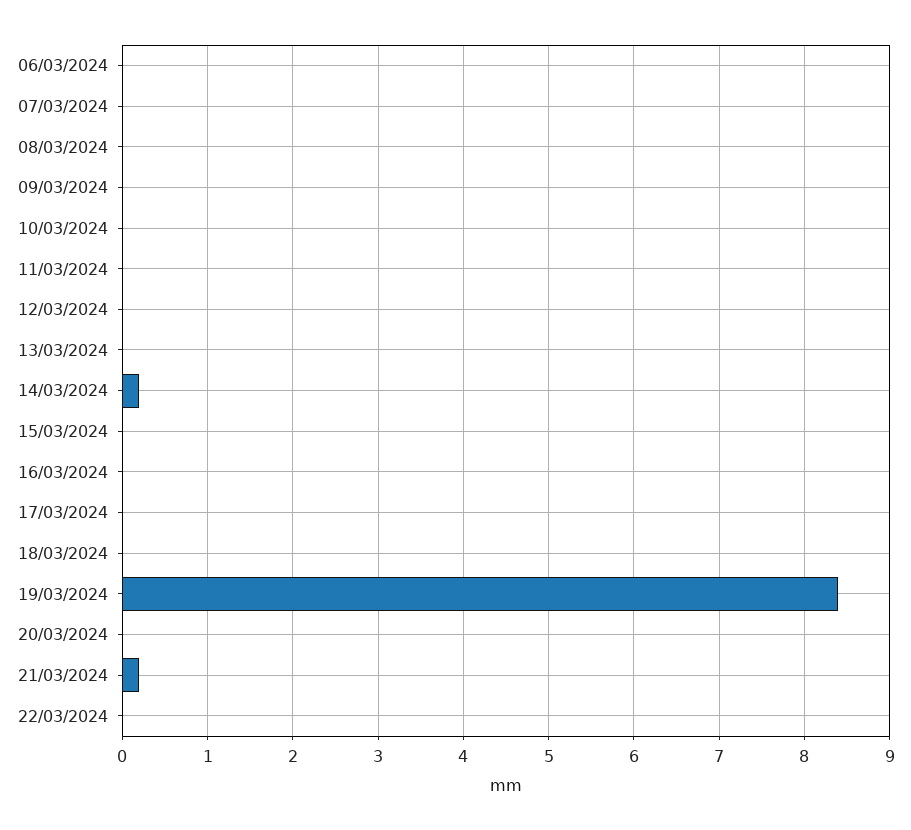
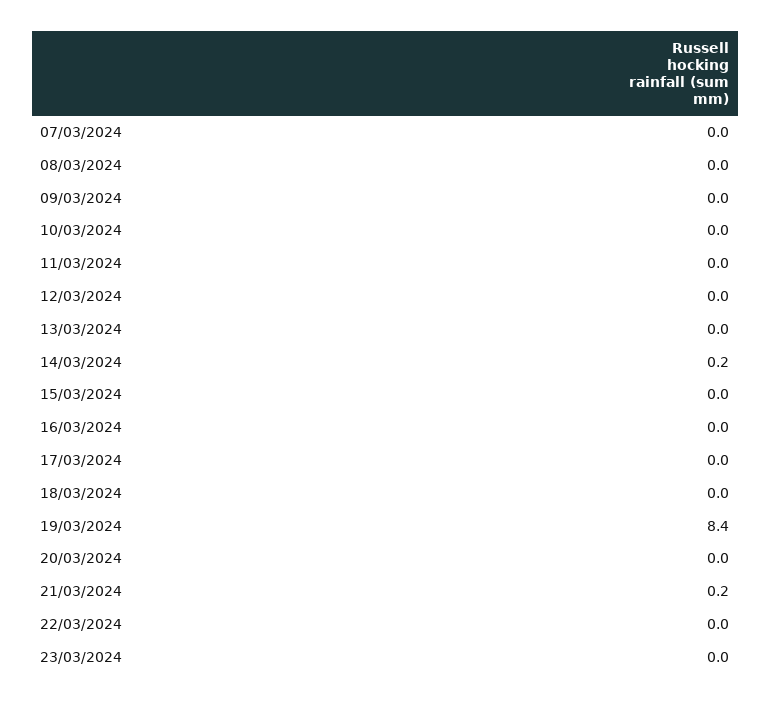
06/03/2024: 0 -> none
23/03/2024: none -> 0

